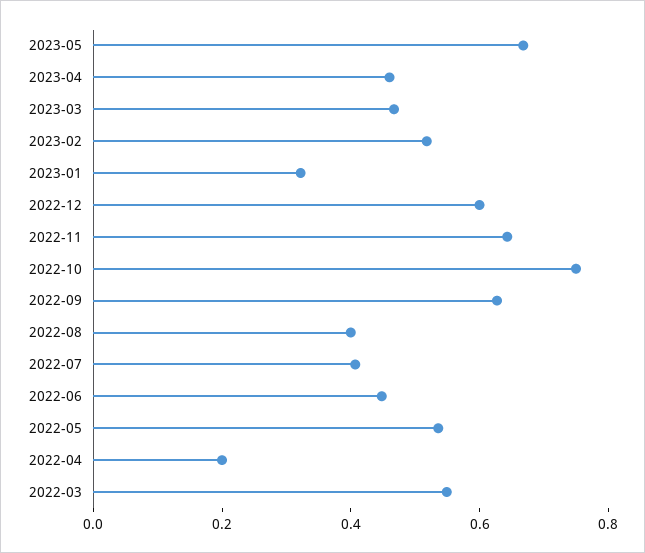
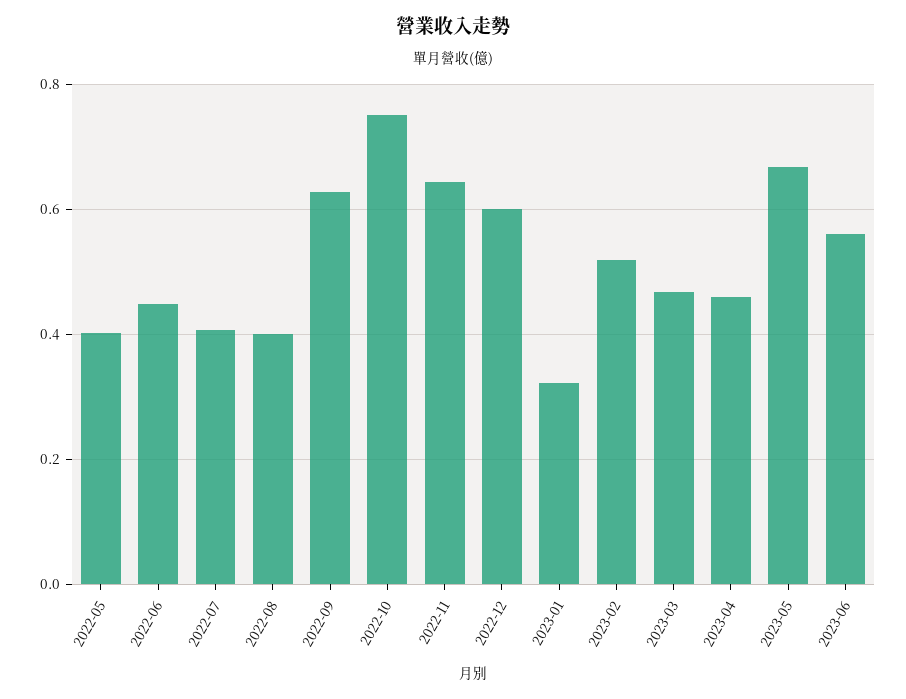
2022-05: 0.55 -> 0.4
2022-04: 0.2 -> none
2022-03: 0.55 -> none
2023-06: none -> 0.56

